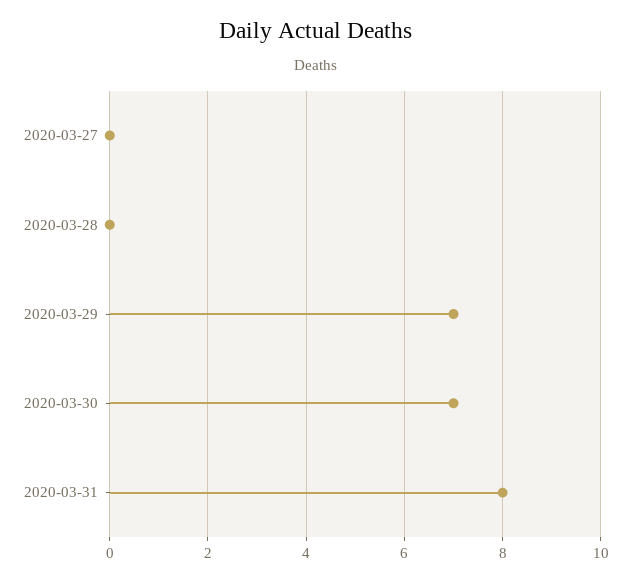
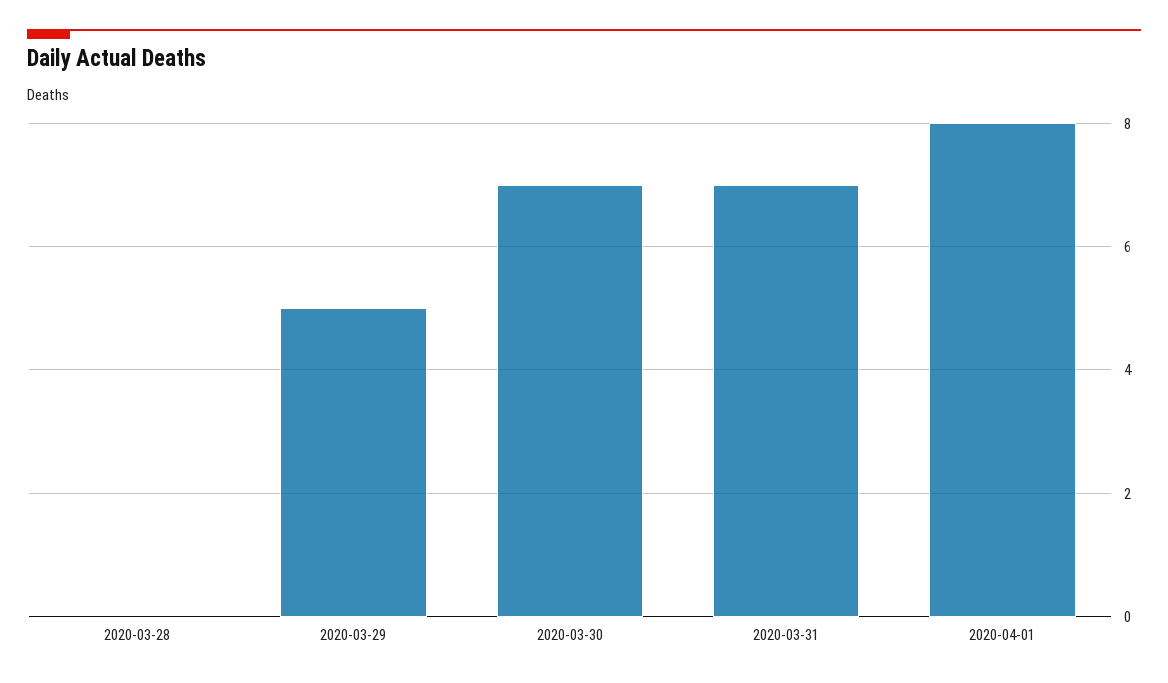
2020-03-27: 0 -> none
2020-03-29: 7 -> 5
2020-03-31: 8 -> 7
2020-04-01: none -> 8

